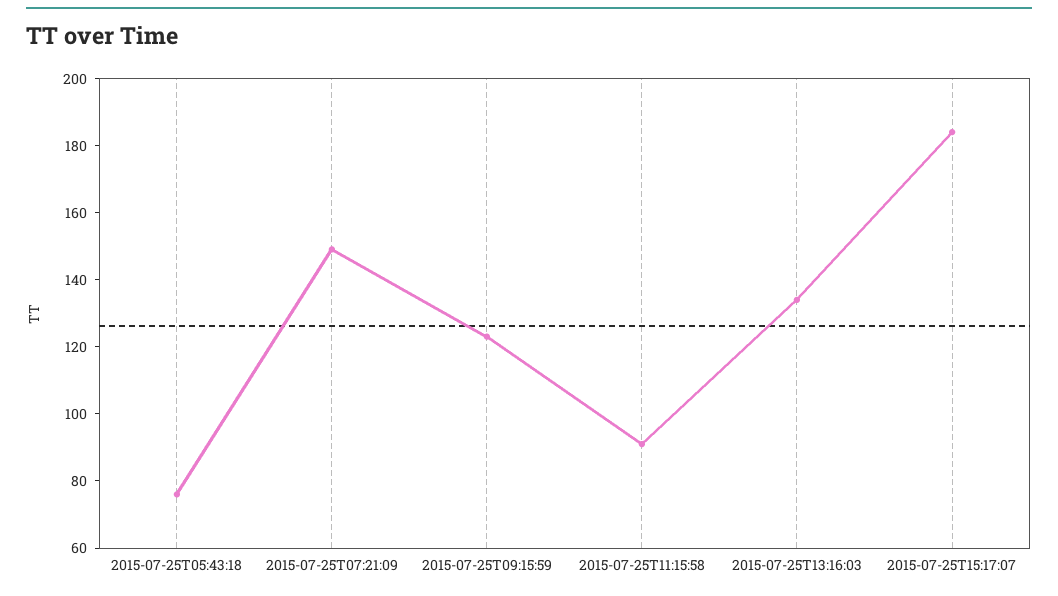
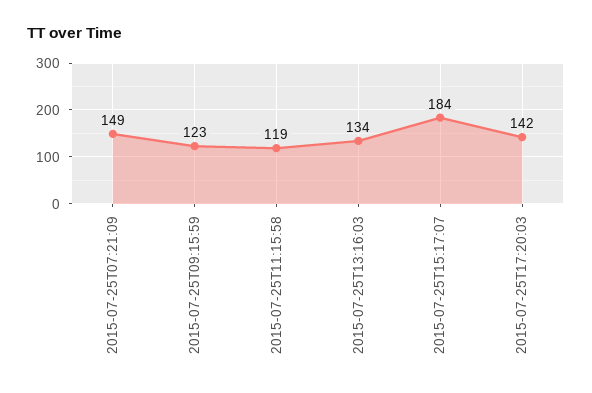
2015-07-25T05:43:18: 75 -> none
2015-07-25T11:15:58: 90 -> 119
2015-07-25T17:20:03: none -> 142

